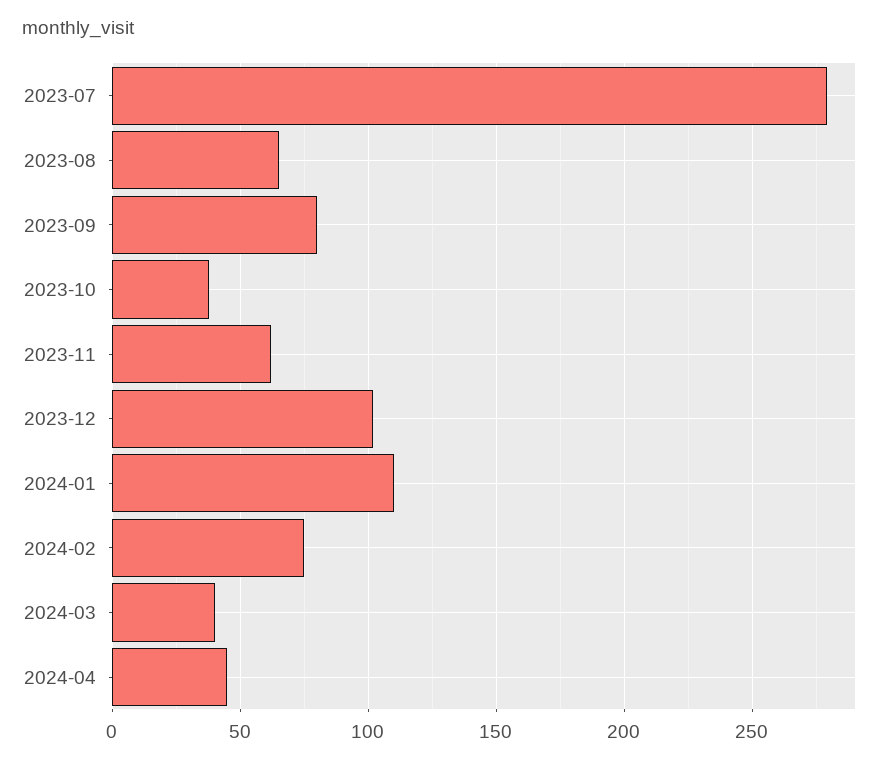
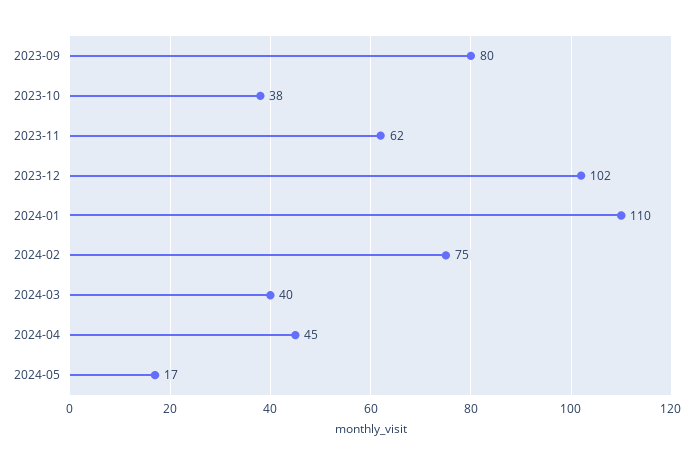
2023-07: 280 -> none
2023-08: 65 -> none
2024-05: none -> 17

